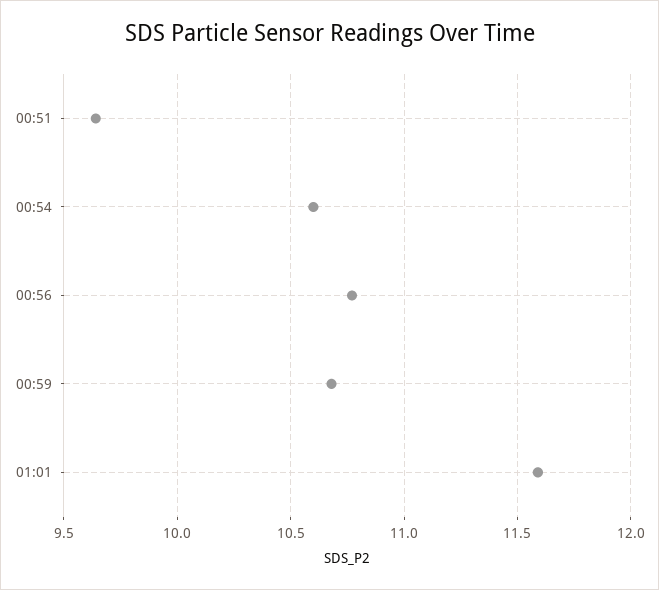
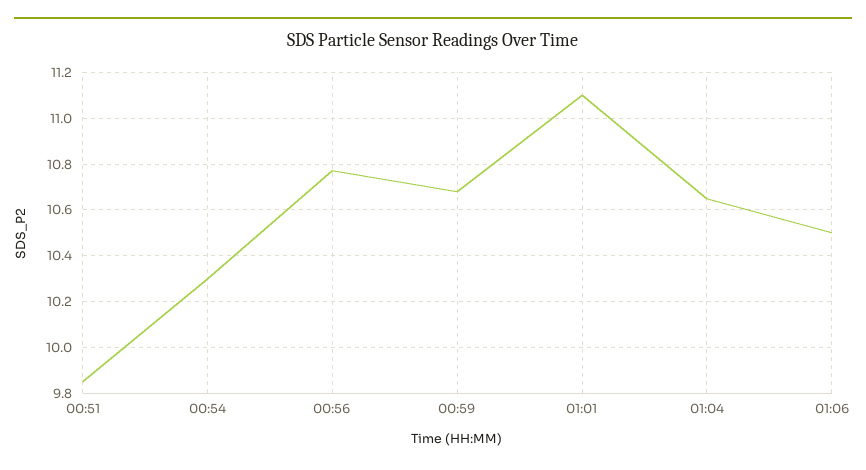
00:51: 9.65 -> 9.85
00:54: 10.6 -> 10.3
01:01: 11.6 -> 11.1
01:04: none -> 10.65
01:06: none -> 10.5

